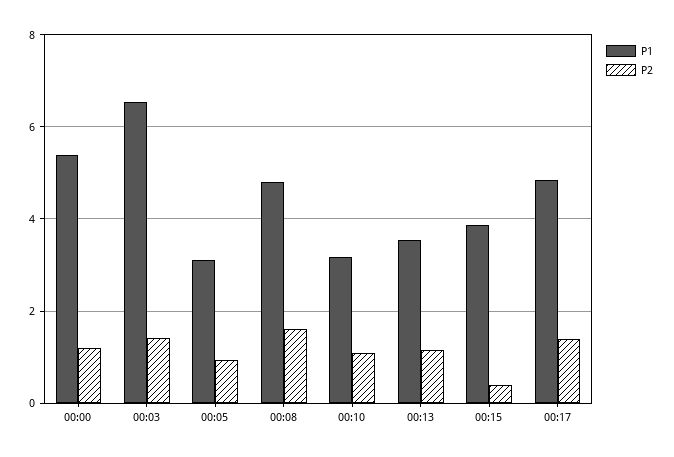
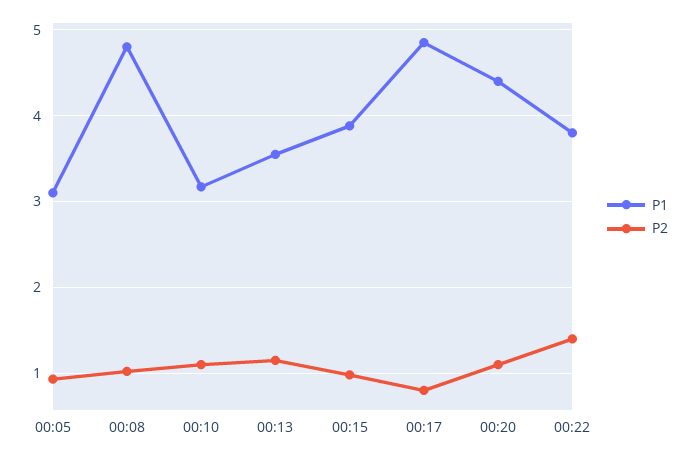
P1, 00:00: 5.4 -> none
P2, 00:00: 1.2 -> none
P1, 00:03: 6.6 -> none
P2, 00:03: 1.4 -> none
P2, 00:08: 1.6 -> 1
P2, 00:15: 0.4 -> 1
P2, 00:17: 1.4 -> 0.8
P1, 00:20: none -> 4.4
P2, 00:20: none -> 1.1
P1, 00:22: none -> 3.8
P2, 00:22: none -> 1.4

